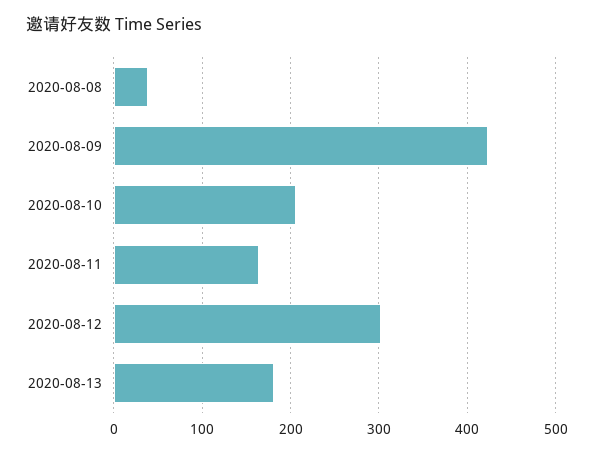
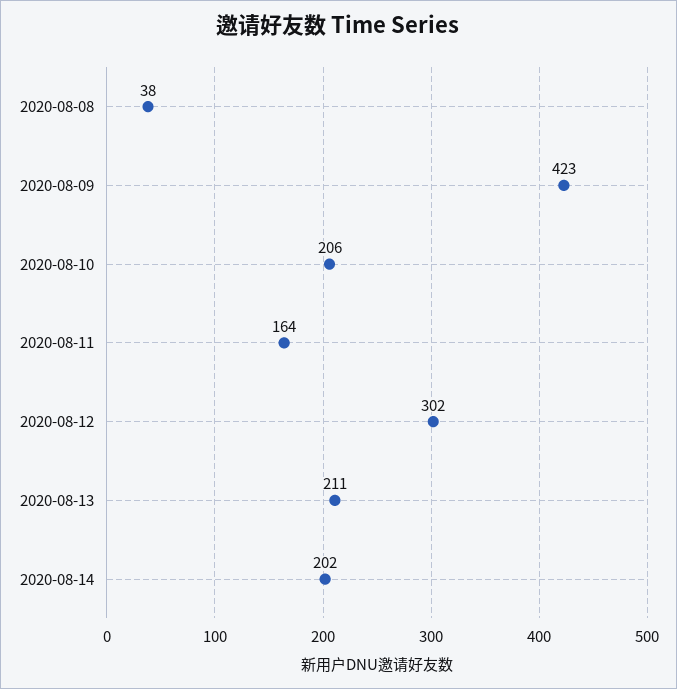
2020-08-13: 180 -> 211
2020-08-14: none -> 202

